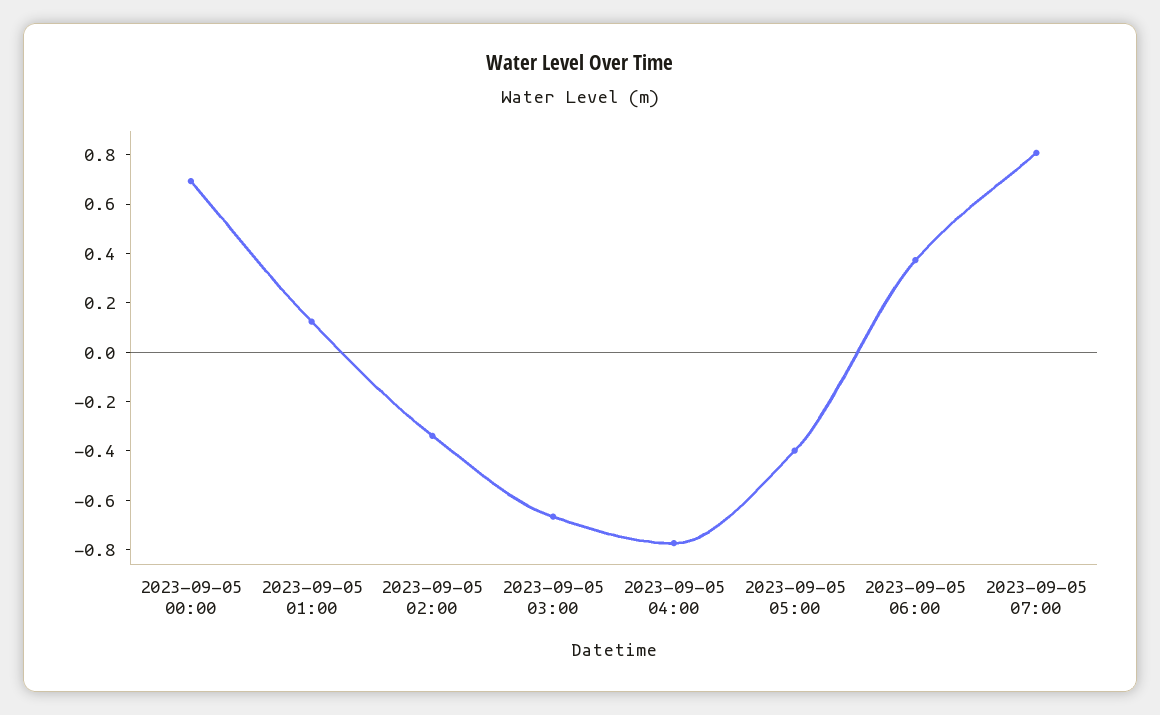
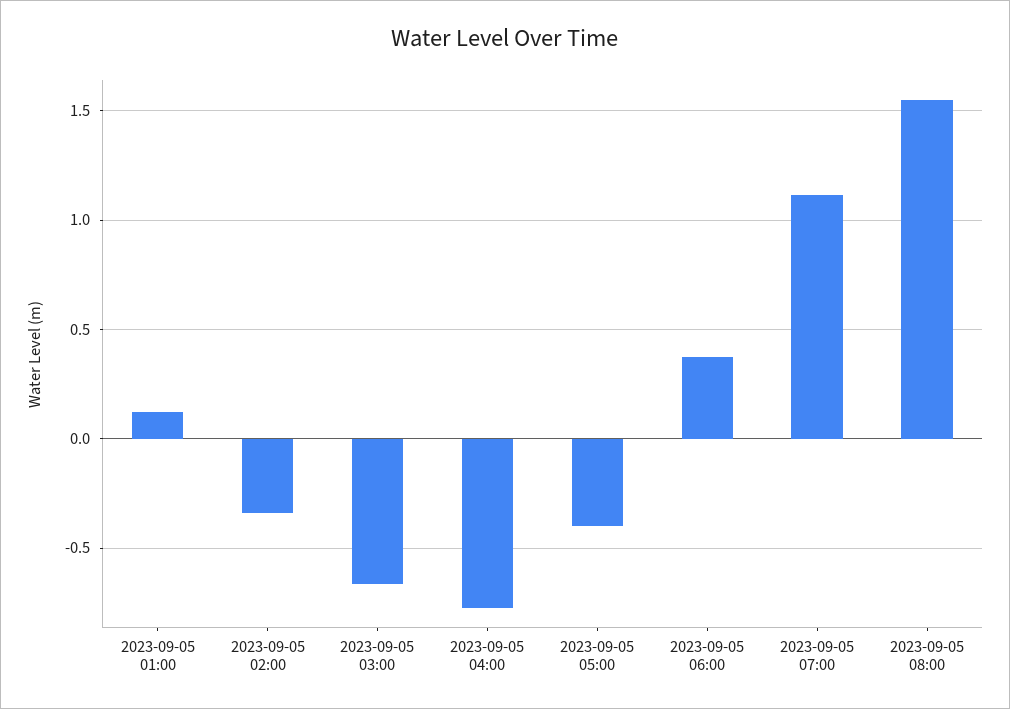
2023-09-05 00:00: 0.7 -> none
2023-09-05 07:00: 0.8 -> 1.1
2023-09-05 08:00: none -> 1.55

